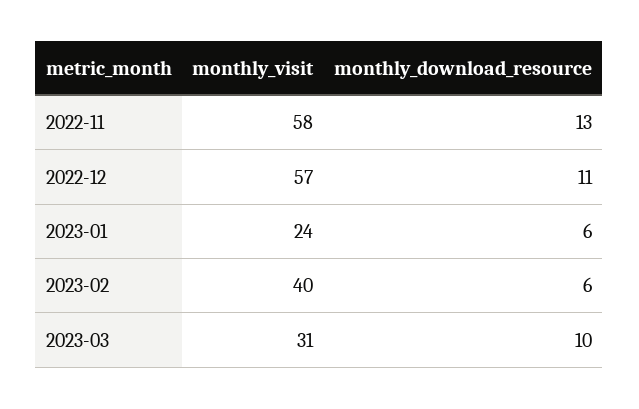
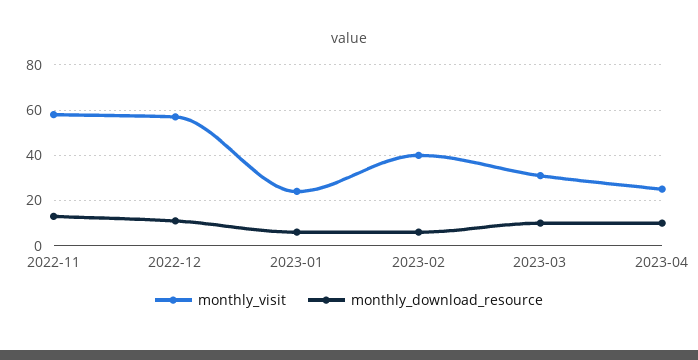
monthly_visit, 2023-04: none -> 25
monthly_download_resource, 2023-04: none -> 10

